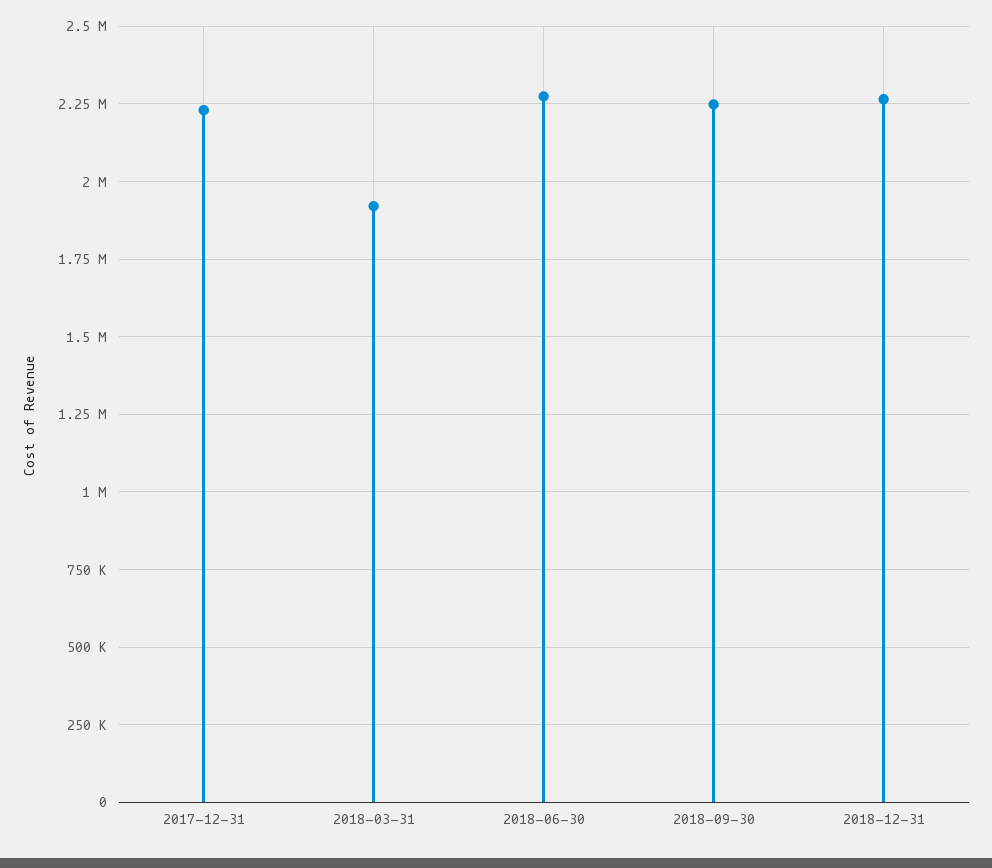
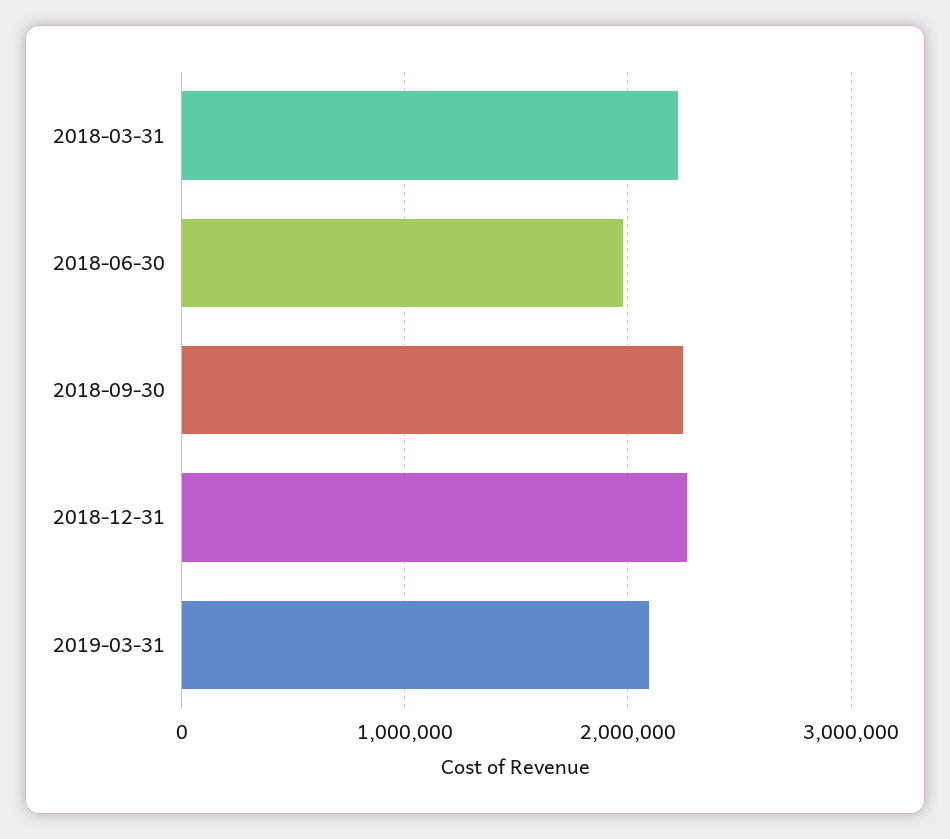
2017-12-31: 2225000 -> none
2018-03-31: 1925000 -> 2200000
2018-06-30: 2275000 -> 2000000
2019-03-31: none -> 2100000

